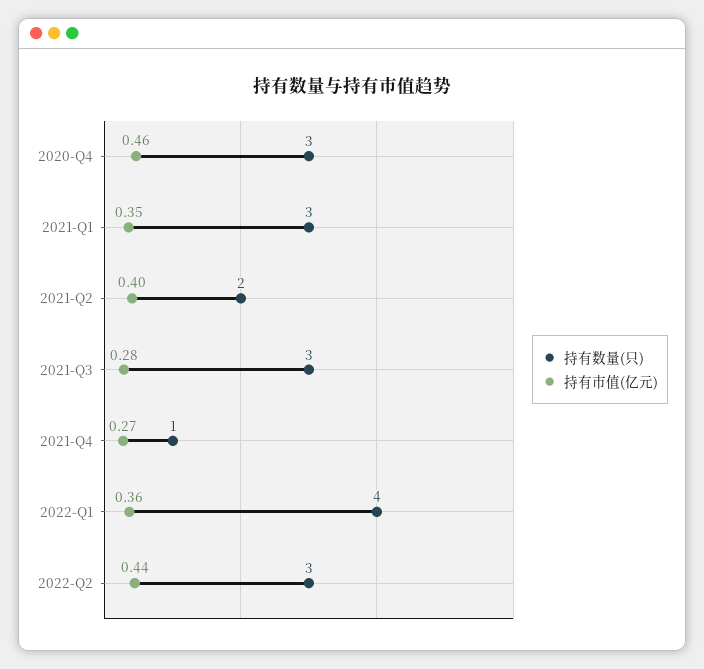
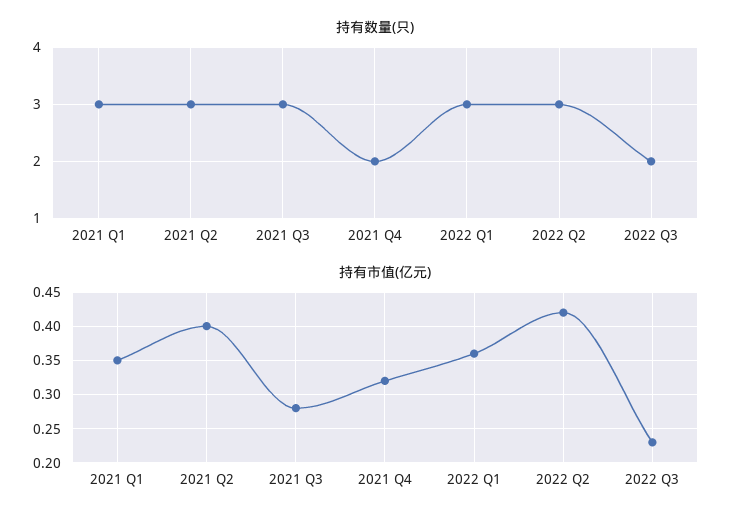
持有数量(只), 2020-Q4: 3 -> none
持有市值(亿元), 2020-Q4: 0.46 -> none
持有数量(只), 2021-Q2: 2 -> 3
持有数量(只), 2021-Q4: 1 -> 2
持有市值(亿元), 2021-Q4: 0.27 -> 0.32
持有数量(只), 2022-Q1: 4 -> 3
持有市值(亿元), 2022-Q2: 0.44 -> 0.42
持有数量(只), 2022 Q3: none -> 2
持有市值(亿元), 2022 Q3: none -> 0.23

